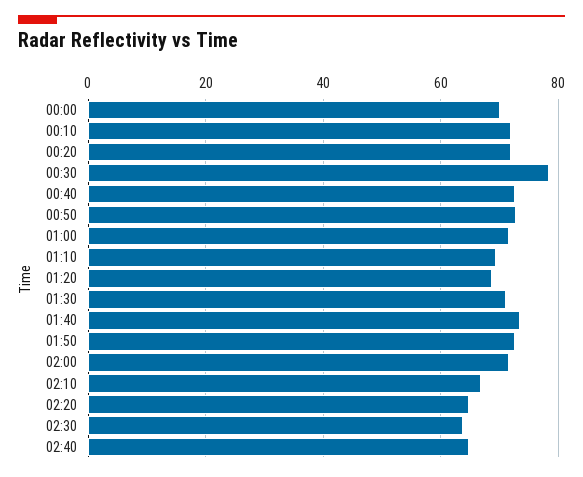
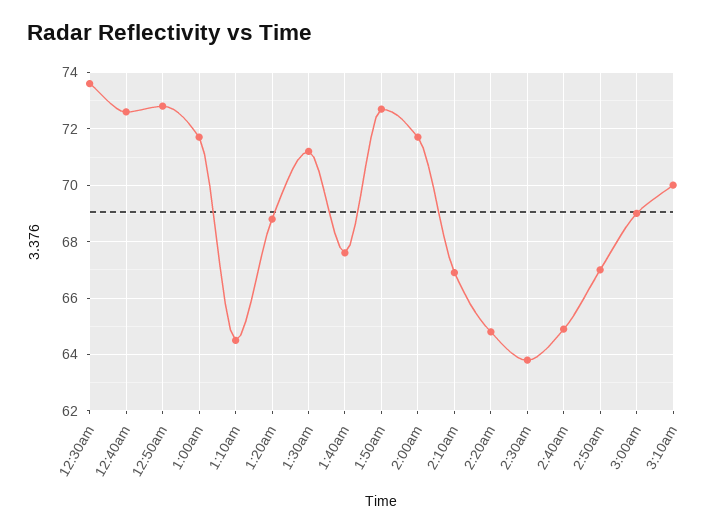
00:00: 70 -> none
00:10: 72 -> none
00:20: 72 -> none
00:30: 78 -> 73.5
01:10: 70 -> 64.5
01:40: 74 -> 67.5
2:50am: none -> 67
3:00am: none -> 69
3:10am: none -> 70

